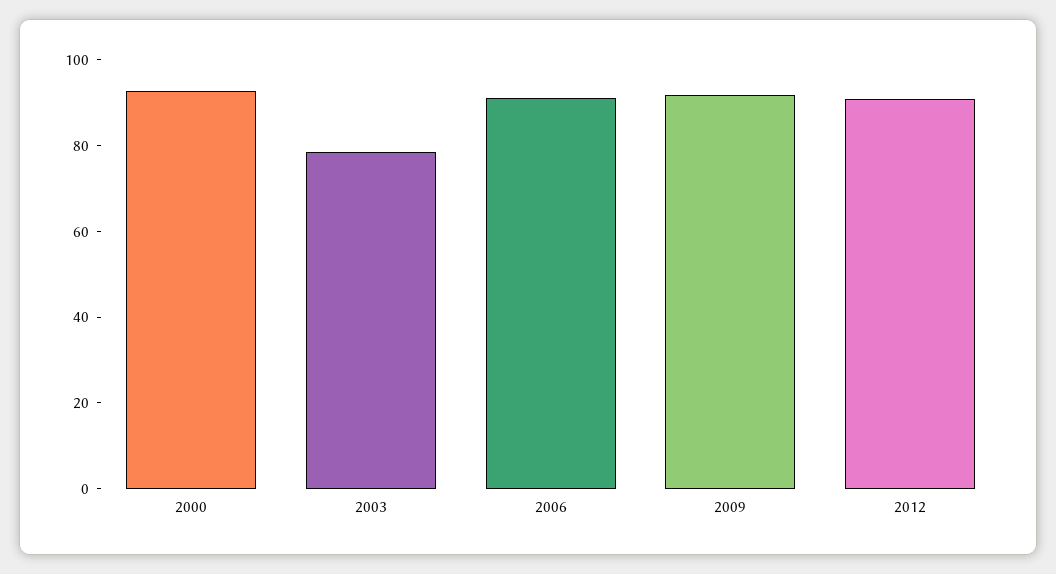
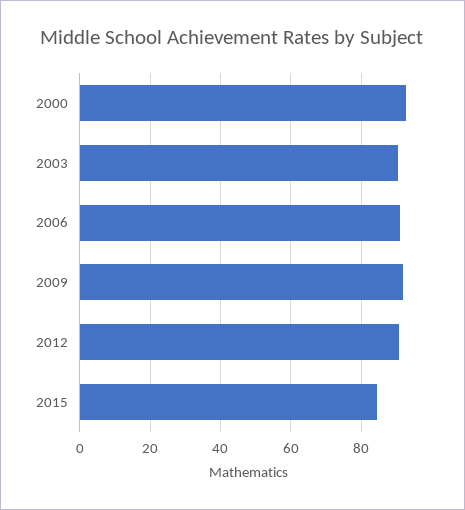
2003: 80 -> 90
2015: none -> 84

